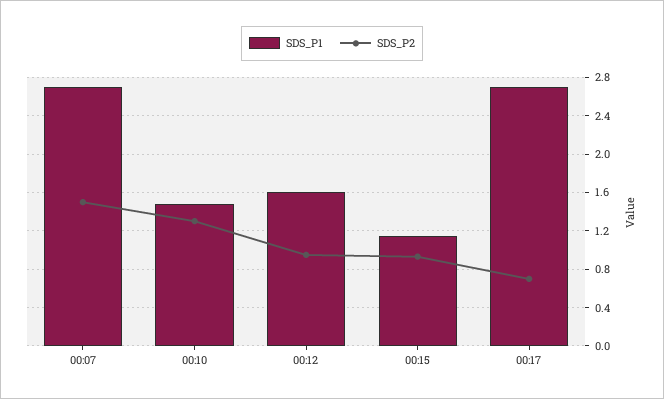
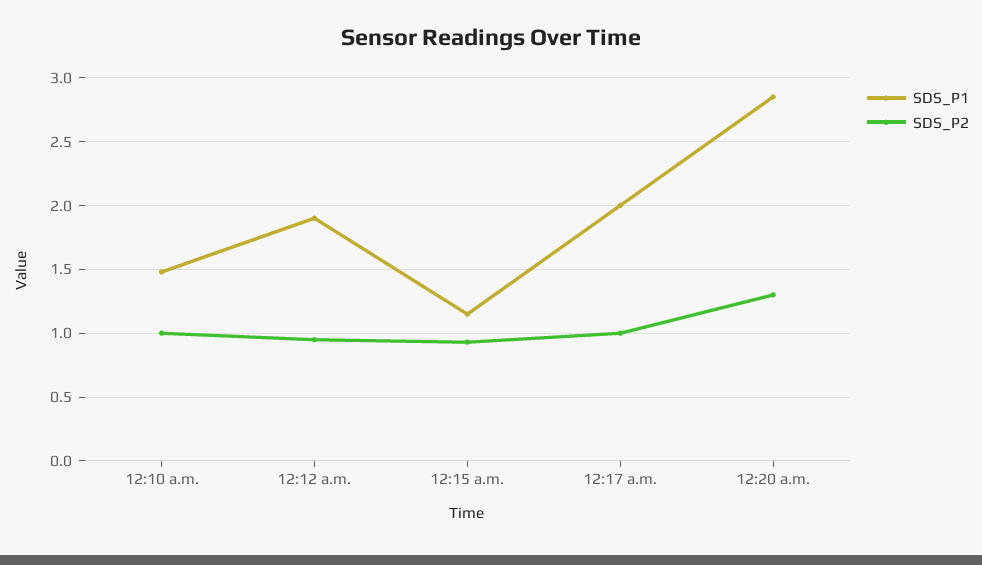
SDS_P1, 00:07: 2.7 -> none
SDS_P2, 00:07: 1.5 -> none
SDS_P2, 00:10: 1.3 -> 1
SDS_P1, 00:12: 1.6 -> 1.9
SDS_P1, 00:17: 2.7 -> 2
SDS_P2, 00:17: 0.7 -> 1
SDS_P1, 12:20 a.m.: none -> 2.85
SDS_P2, 12:20 a.m.: none -> 1.3

